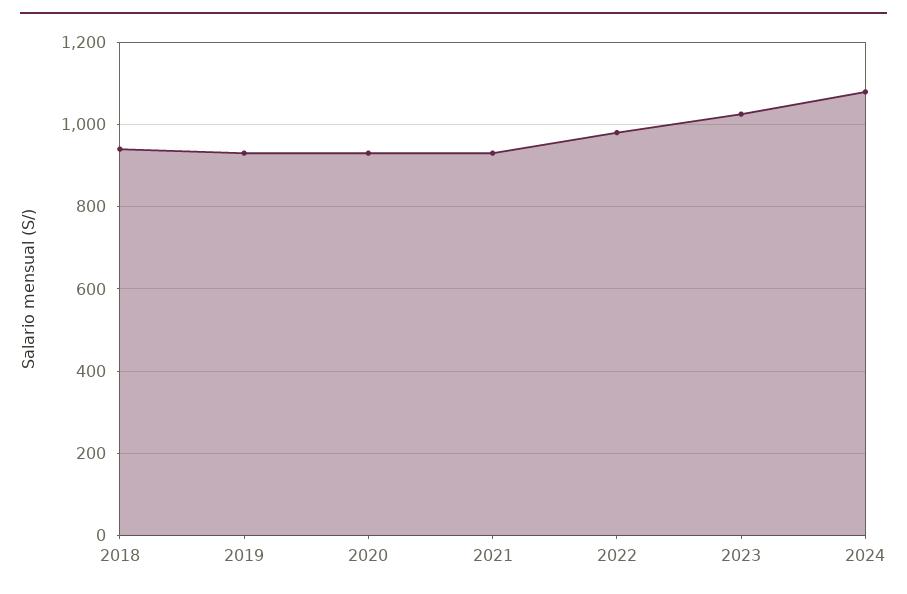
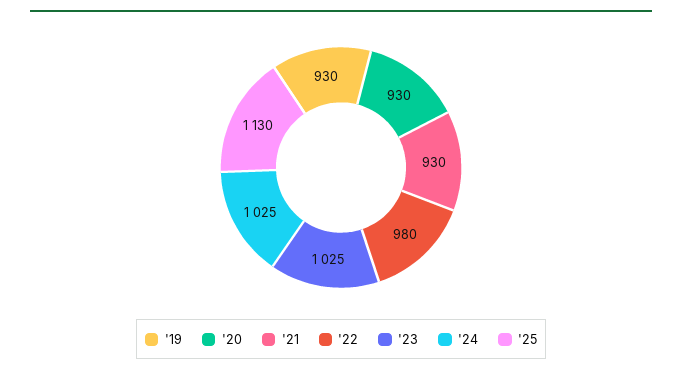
2018: 940 -> none
2024: 1080 -> 1025
'25: none -> 1130

